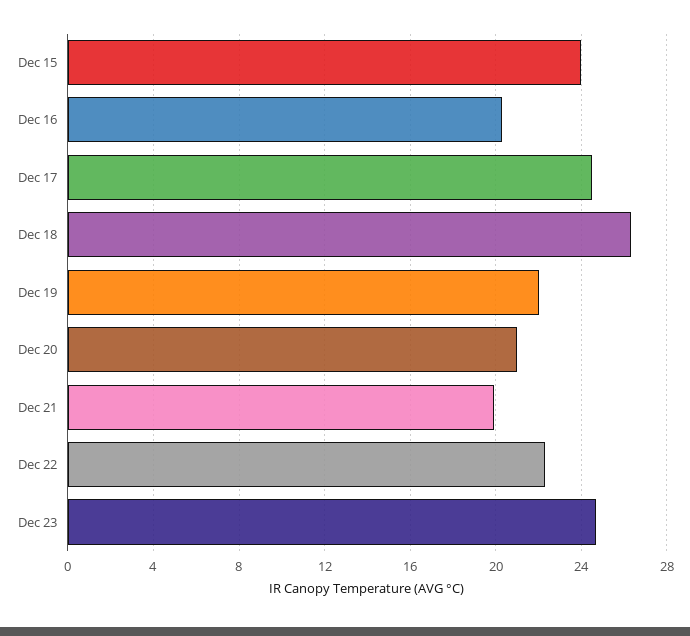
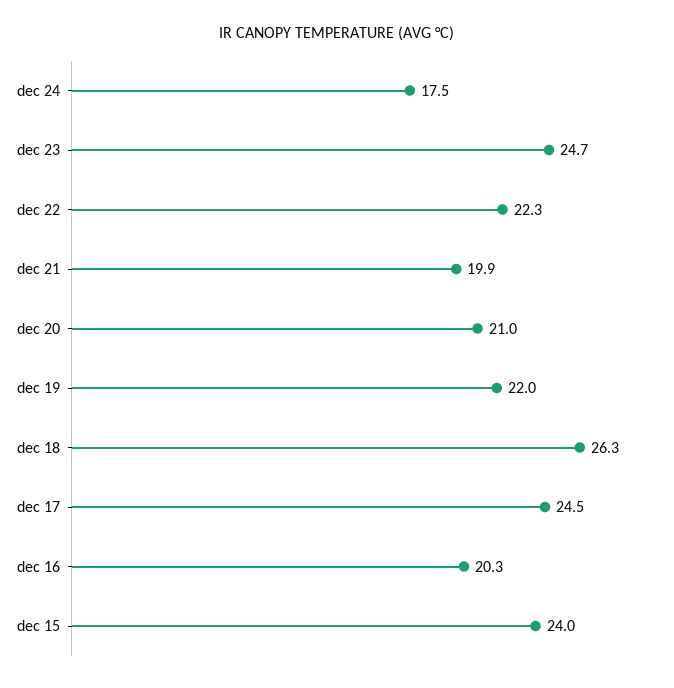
dec 24: none -> 17.5

